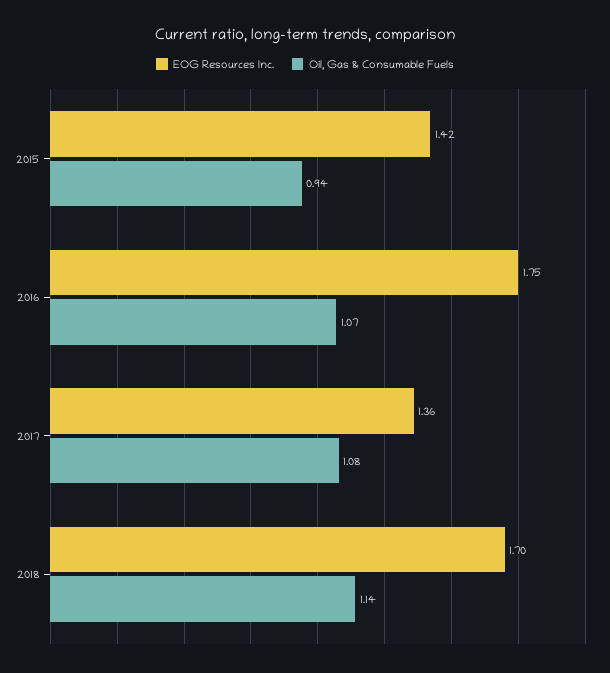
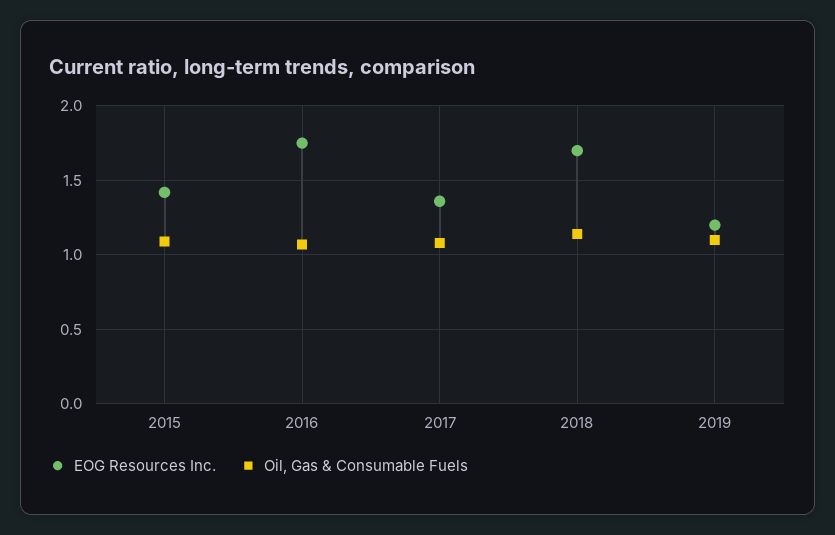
Oil, Gas & Consumable Fuels, 2015: 0.94 -> 1.1
EOG Resources Inc., 2019: none -> 1.2
Oil, Gas & Consumable Fuels, 2019: none -> 1.1

